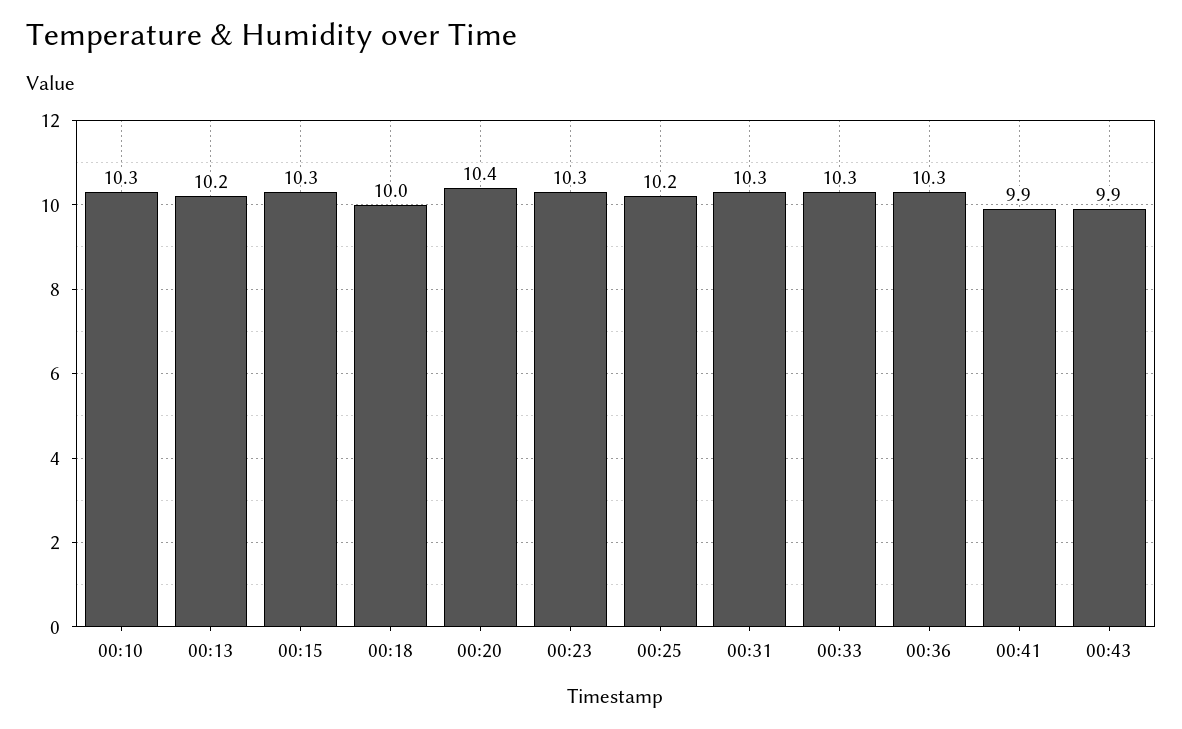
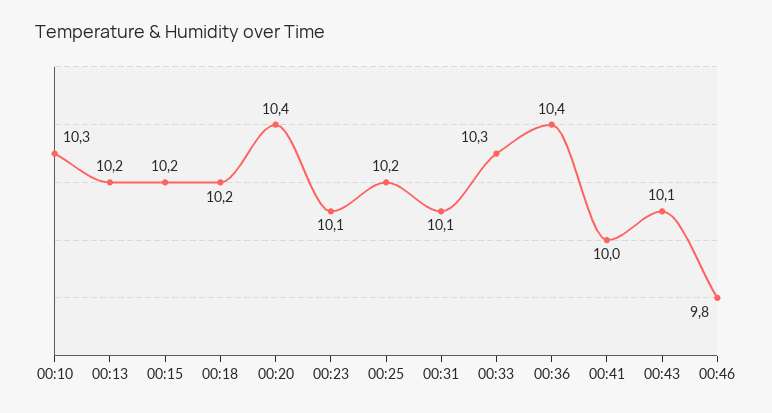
00:15: 10.3 -> 10.2
00:18: 10 -> 10.2
00:23: 10.3 -> 10.1
00:31: 10.3 -> 10.1
00:36: 10.3 -> 10.4
00:41: 9.9 -> 10
00:43: 9.9 -> 10.1
00:46: none -> 9.8

